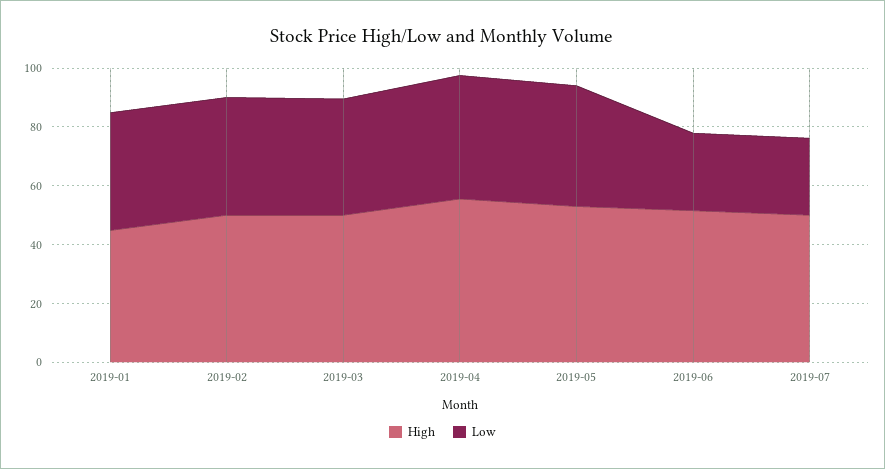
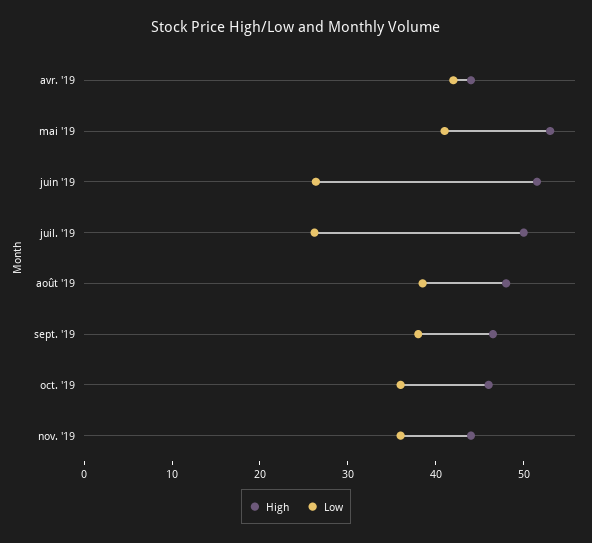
High, 2019-01: 45 -> none
Low, 2019-01: 40 -> none
High, 2019-02: 50 -> none
Low, 2019-02: 40 -> none
High, 2019-03: 50 -> none
Low, 2019-03: 40 -> none
High, 2019-04: 55 -> 44
High, août '19: none -> 48
Low, août '19: none -> 38
High, sept. '19: none -> 46
Low, sept. '19: none -> 38
High, oct. '19: none -> 46
Low, oct. '19: none -> 36
High, nov. '19: none -> 44
Low, nov. '19: none -> 36

